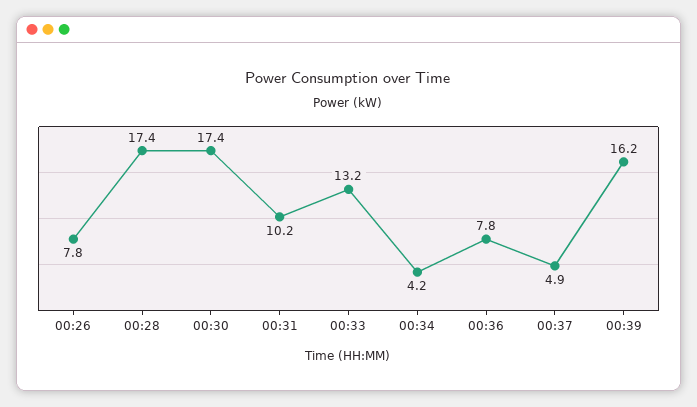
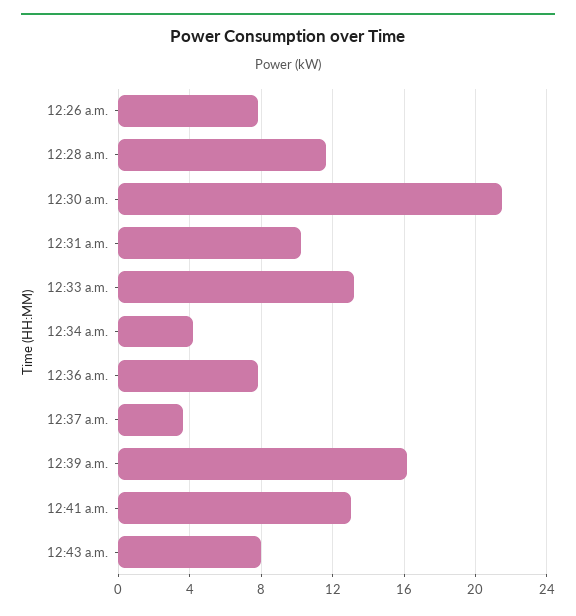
00:28: 17.4 -> 11.5
00:30: 17.4 -> 21.5
00:37: 4.9 -> 3.5
12:41 a.m.: none -> 13
12:43 a.m.: none -> 8

